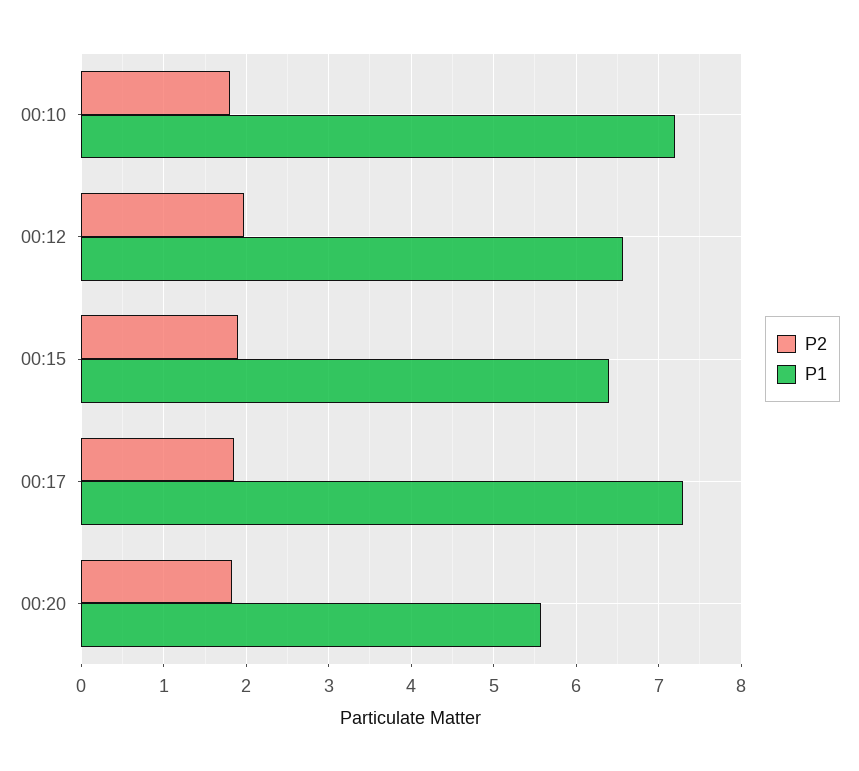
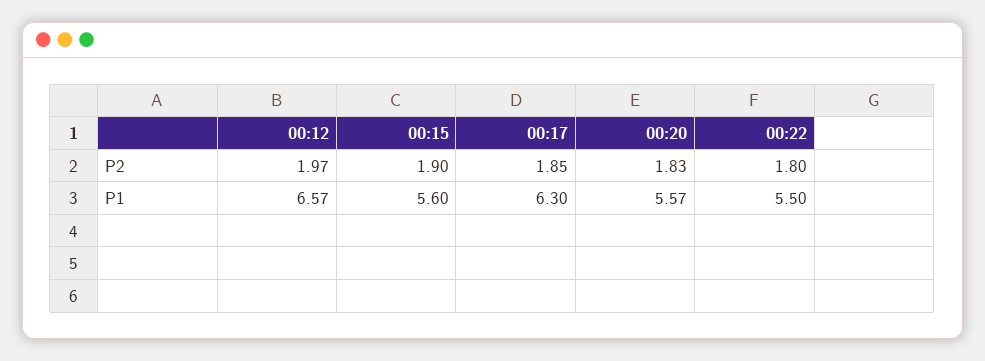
P2, 00:10: 1.8 -> none
P1, 00:10: 7.2 -> none
P1, 00:15: 6.4 -> 5.6
P1, 00:17: 7.3 -> 6.3
P2, 00:22: none -> 1.8
P1, 00:22: none -> 5.5

